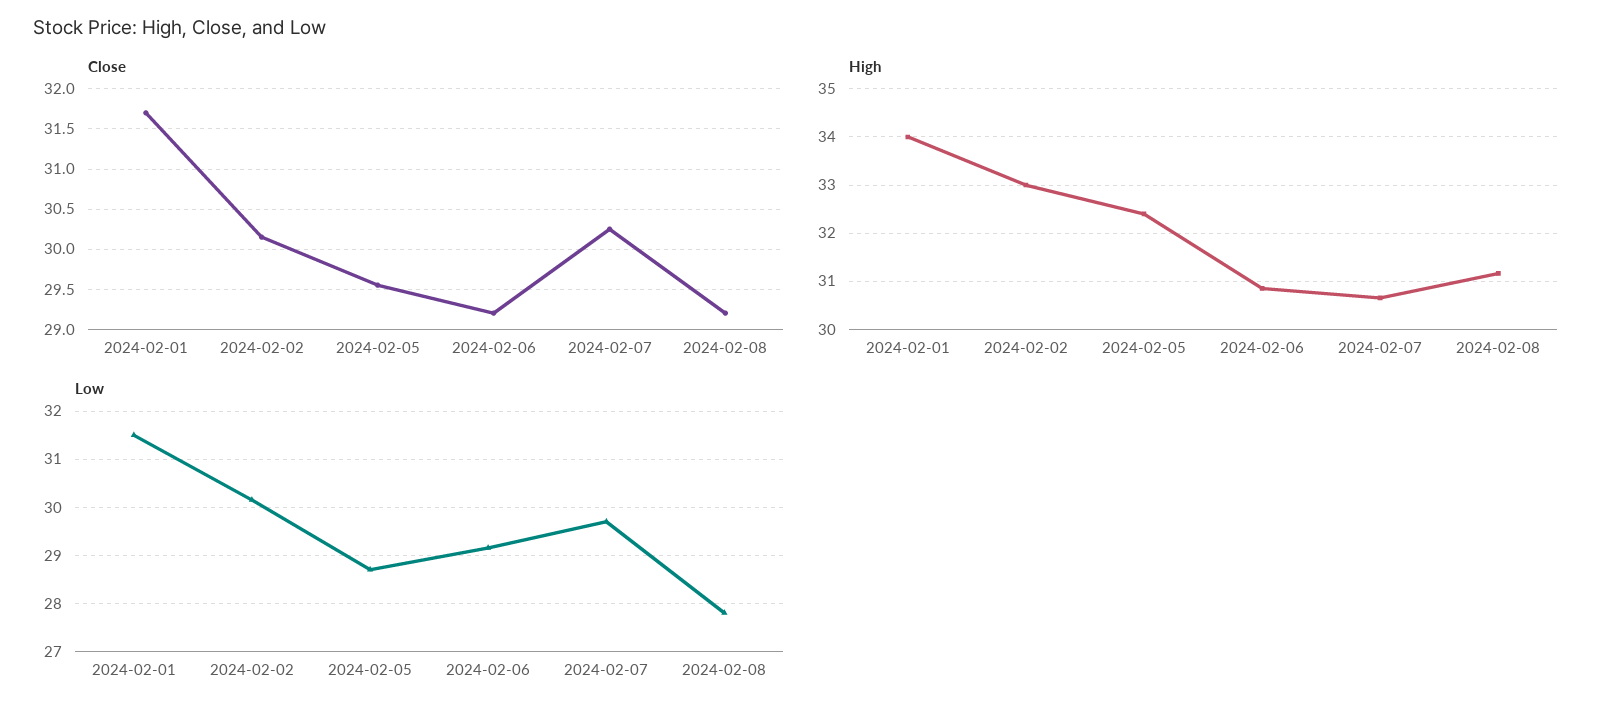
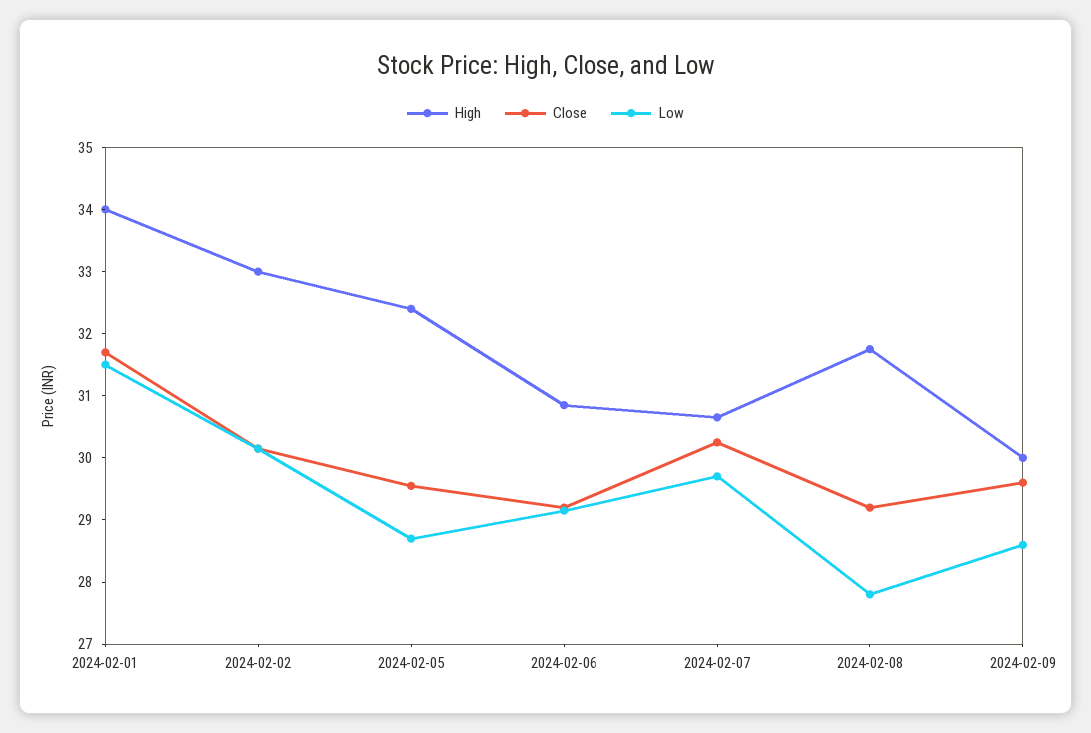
High, 2024-02-08: 31.2 -> 31.8
High, 2024-02-09: none -> 30
Close, 2024-02-09: none -> 29.6
Low, 2024-02-09: none -> 28.6

